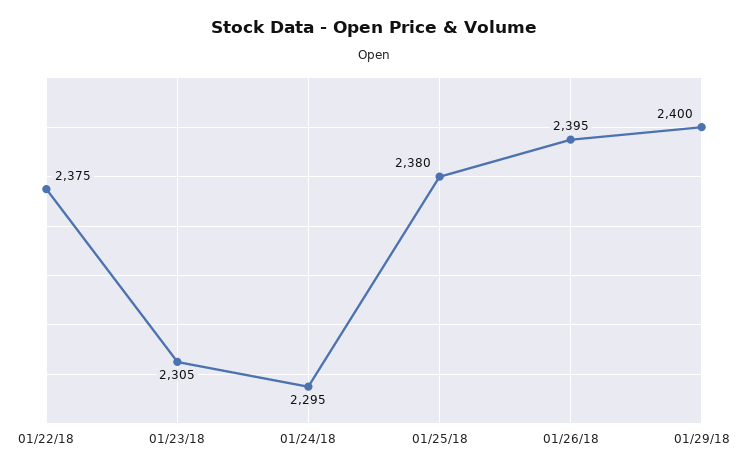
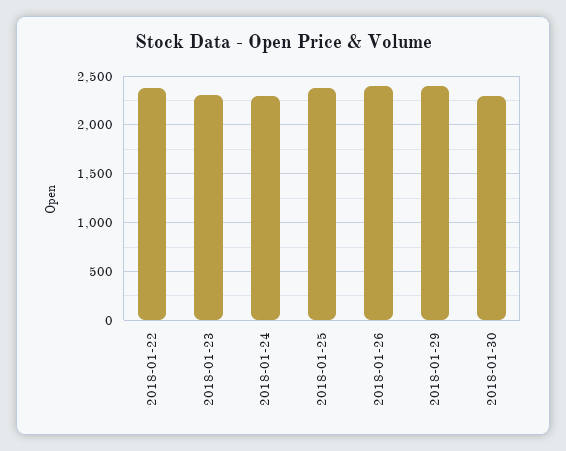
2018-01-30: none -> 2300

